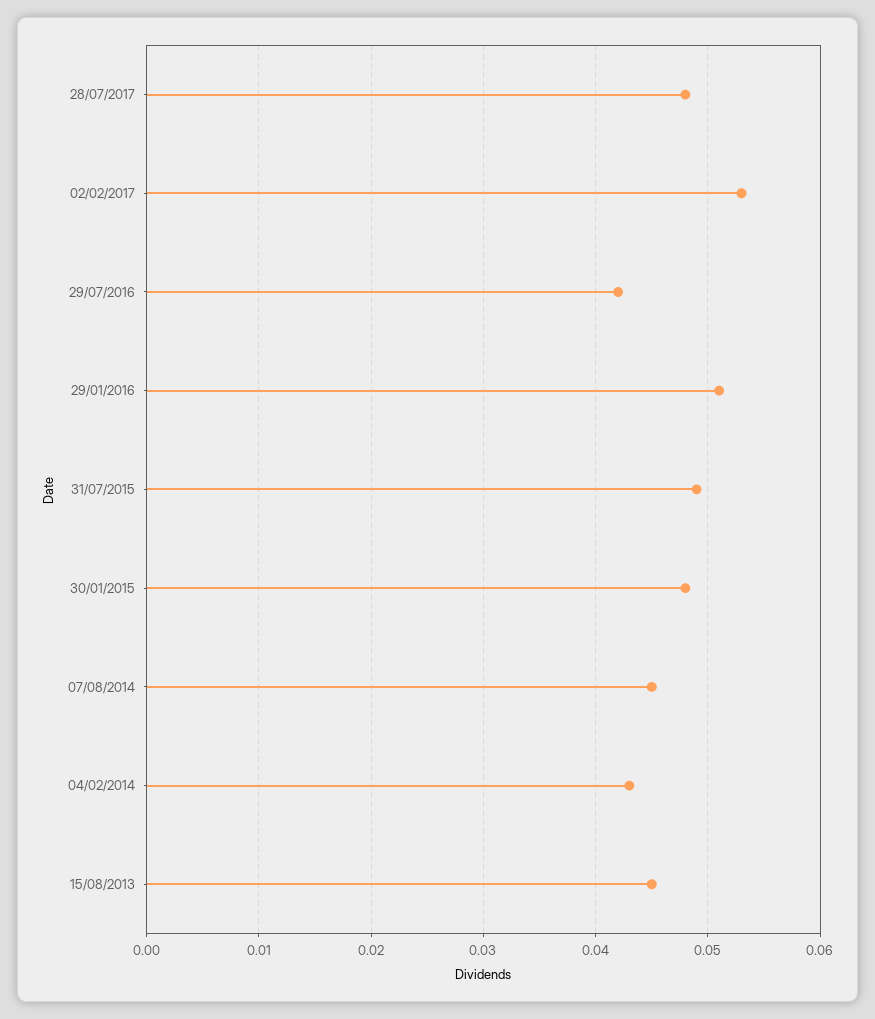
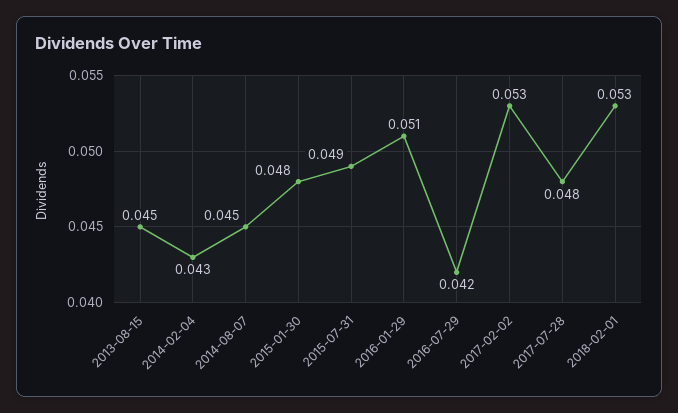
2018-02-01: none -> 0.053

